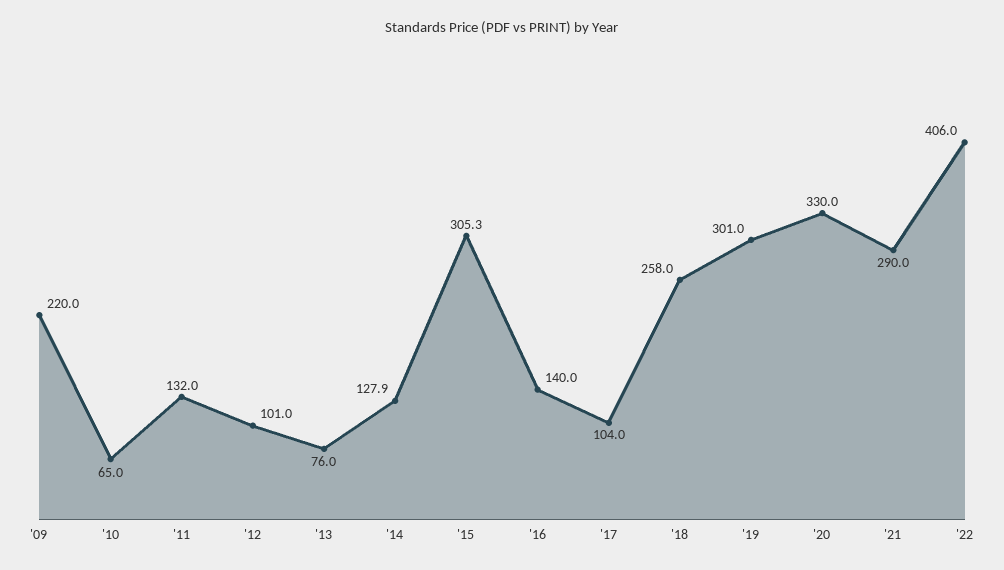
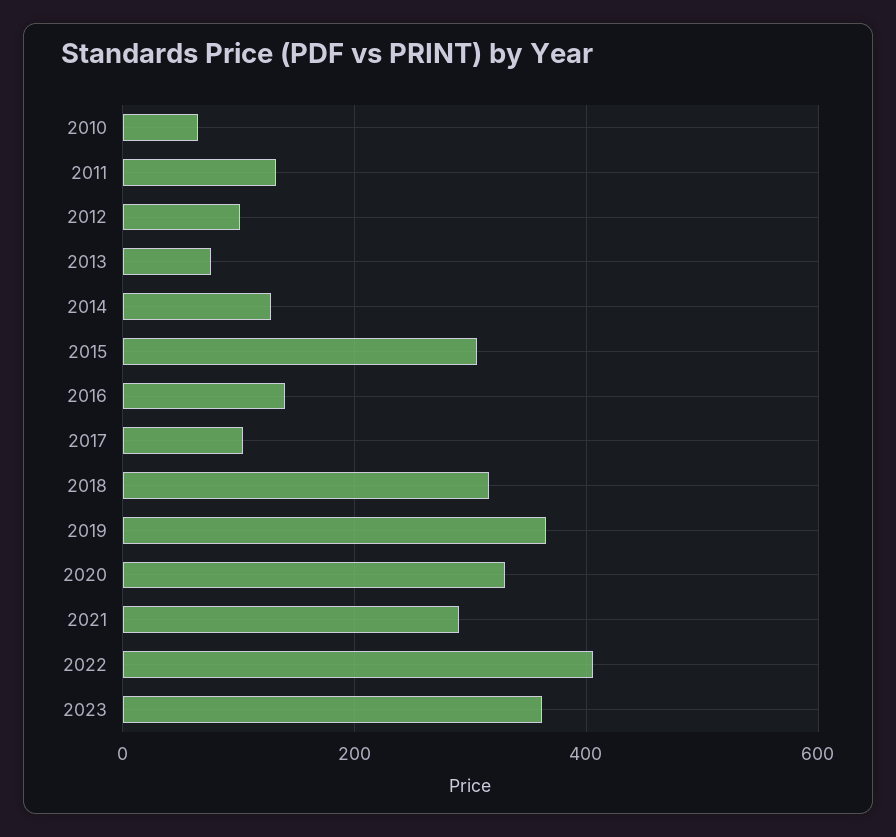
'09: 220 -> none
'18: 258 -> 320
'19: 301 -> 360
2023: none -> 360

